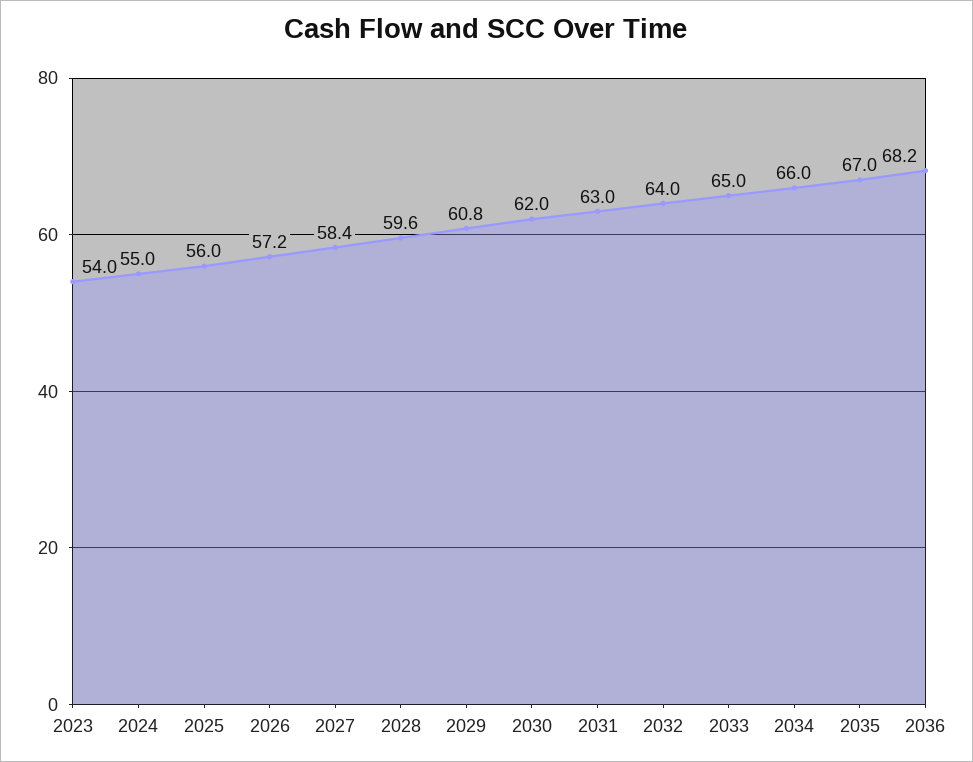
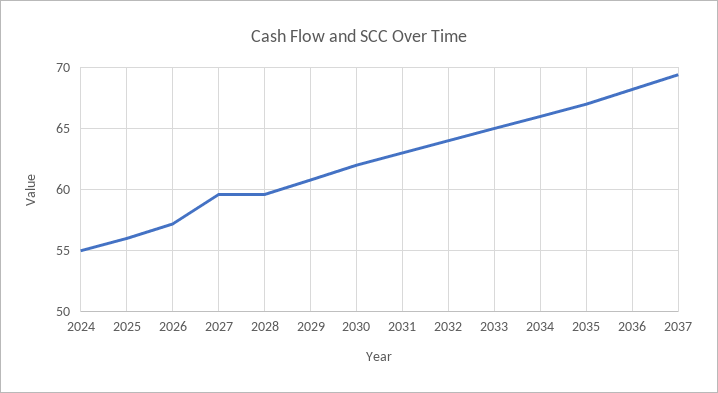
2023: 54 -> none
2027: 58.4 -> 59.5
2037: none -> 69.5

